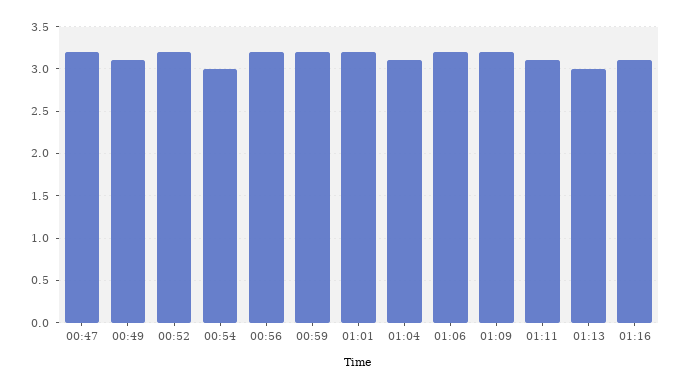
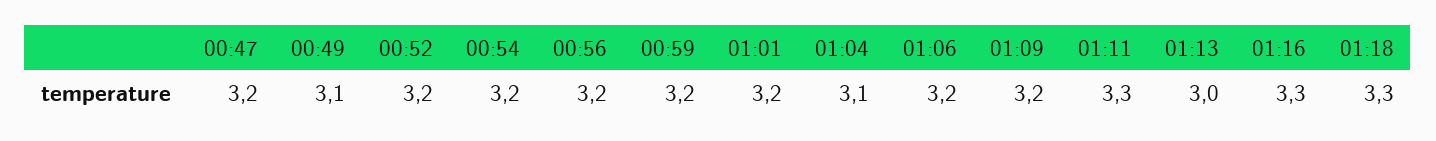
00:54: 3 -> 3.2
01:11: 3.1 -> 3.3
01:16: 3.1 -> 3.3
01:18: none -> 3.3

